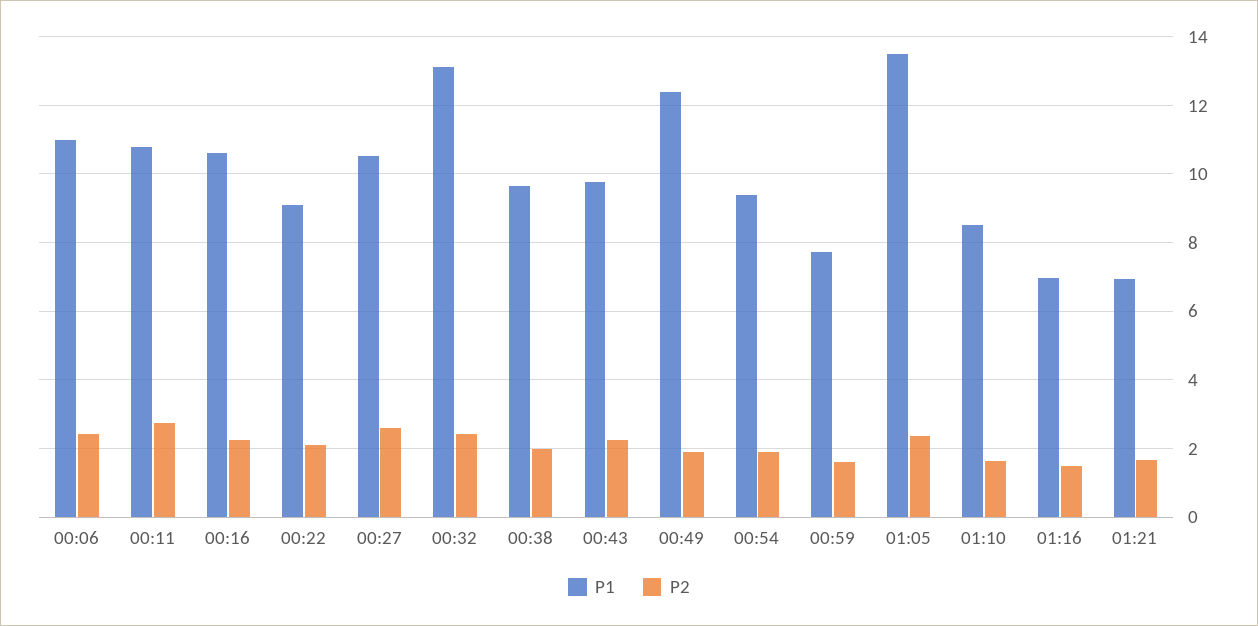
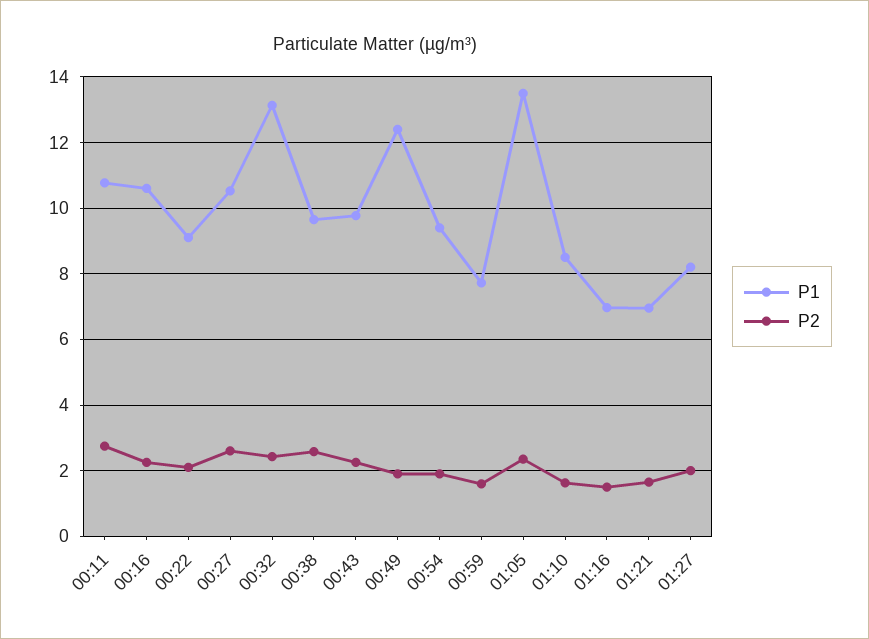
P1, 00:06: 11 -> none
P2, 00:06: 2.4 -> none
P2, 00:38: 2 -> 2.6
P1, 01:27: none -> 8.2
P2, 01:27: none -> 2

